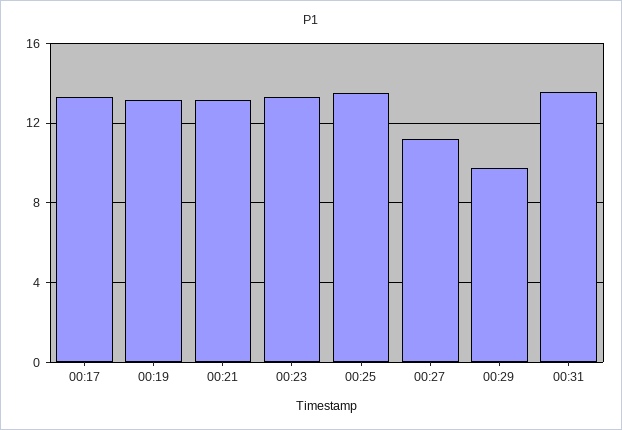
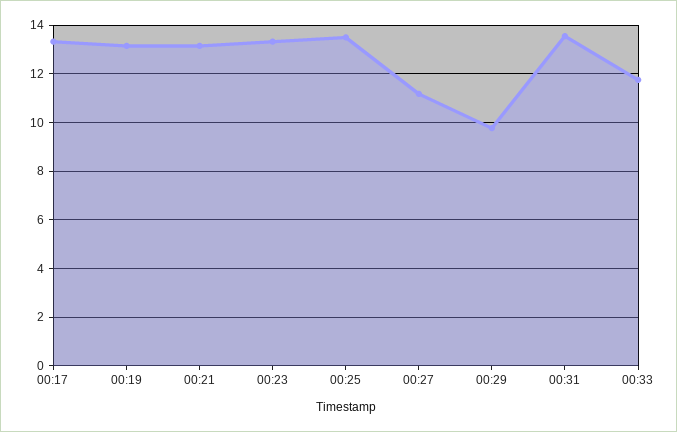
00:33: none -> 11.75

